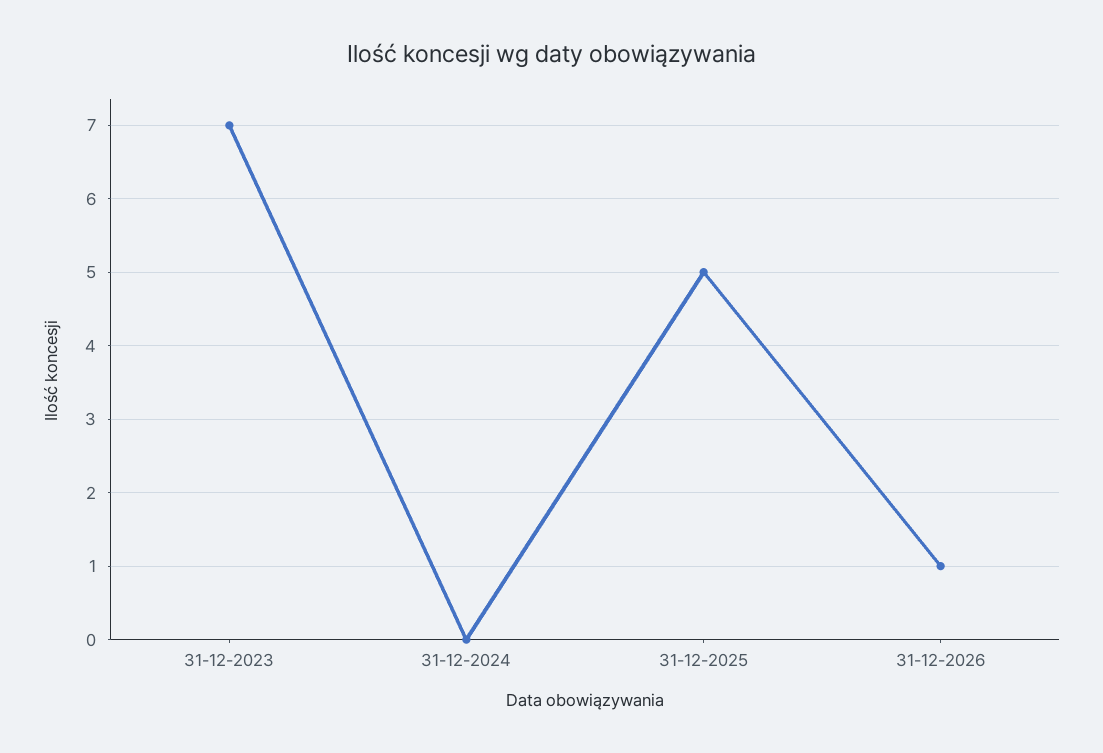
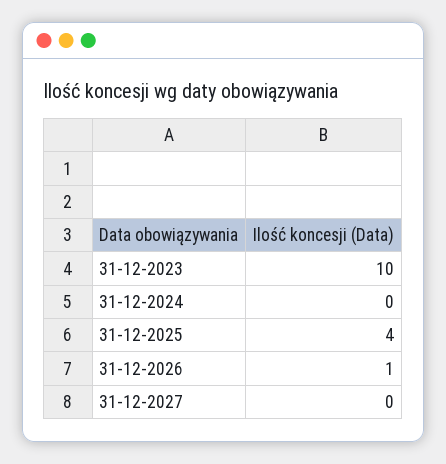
31-12-2023: 7 -> 10
31-12-2025: 5 -> 4
31-12-2027: none -> 0

